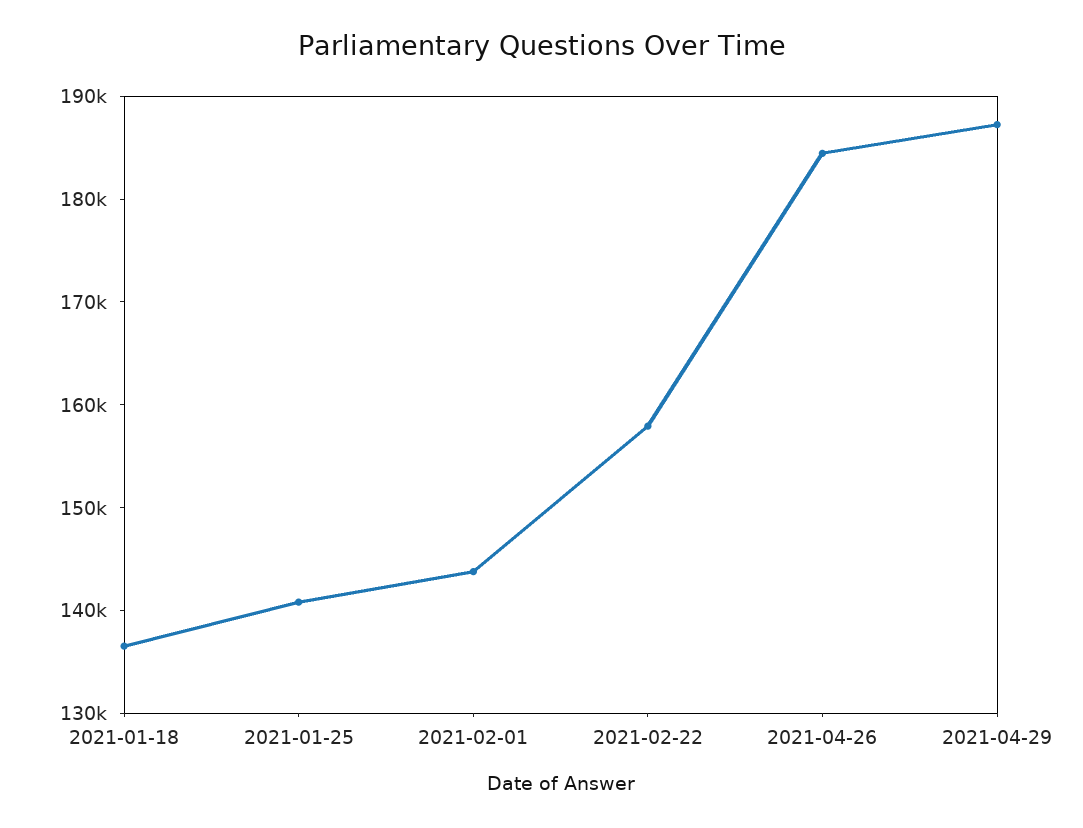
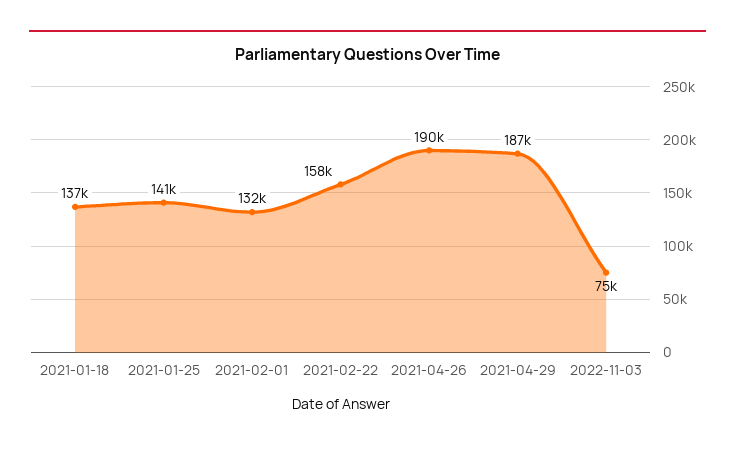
2021-02-01: 144000 -> 132000
2021-04-26: 184000 -> 190000
2022-11-03: none -> 75000

